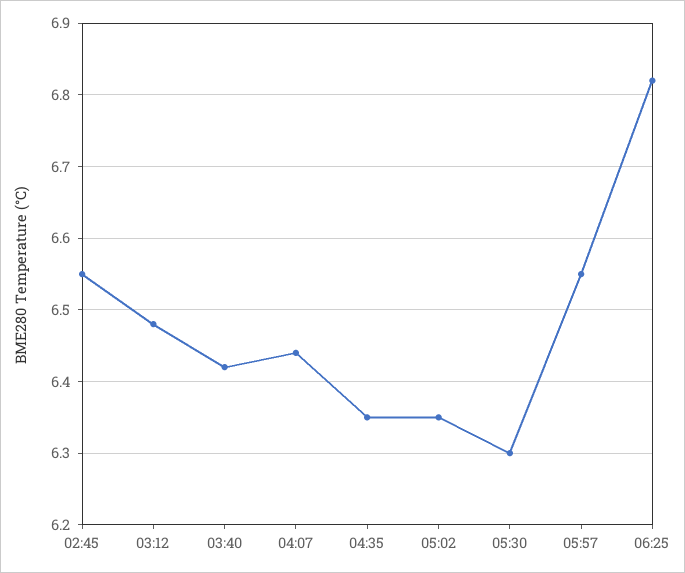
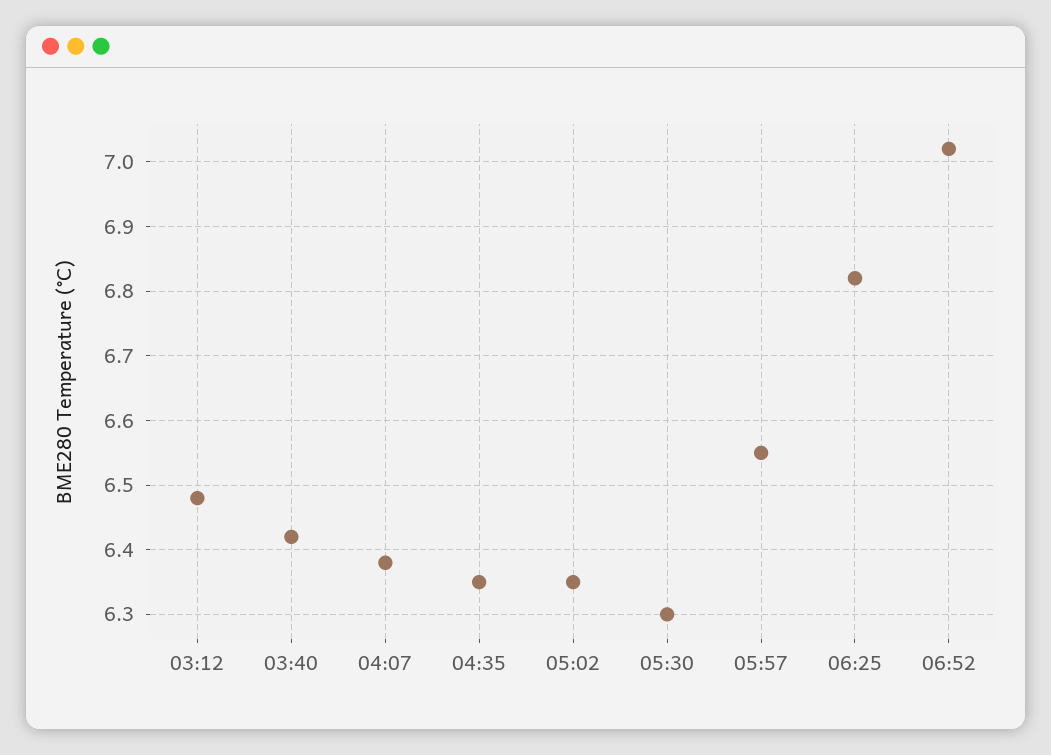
02:45: 6.55 -> none
04:07: 6.44 -> 6.38
06:52: none -> 7.02

